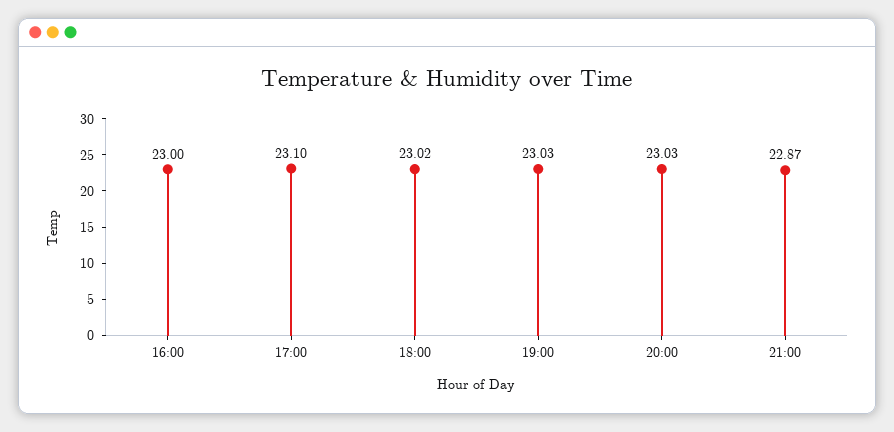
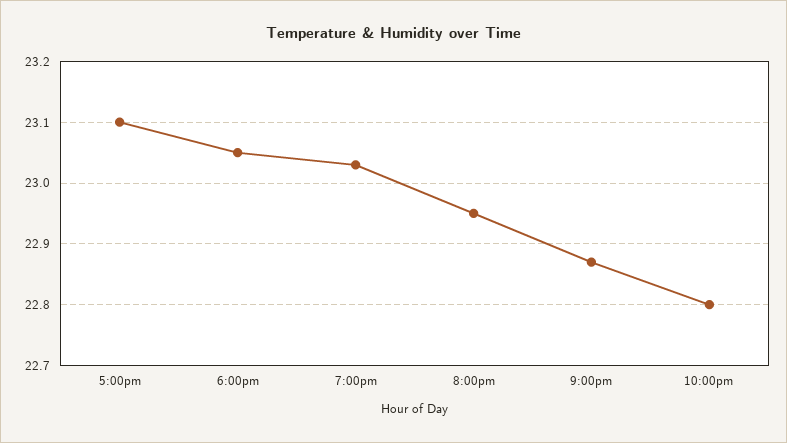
16:00: 23 -> none
18:00: 23.02 -> 23.05
20:00: 23.03 -> 22.95
10:00pm: none -> 22.8

